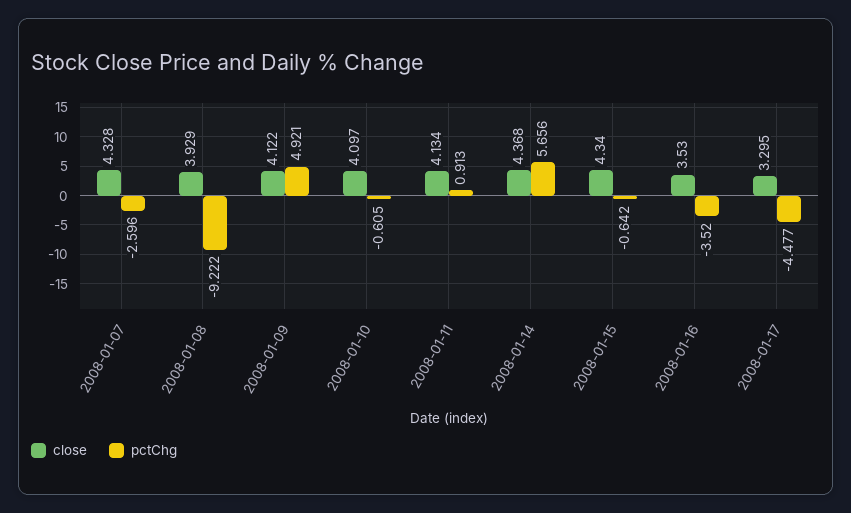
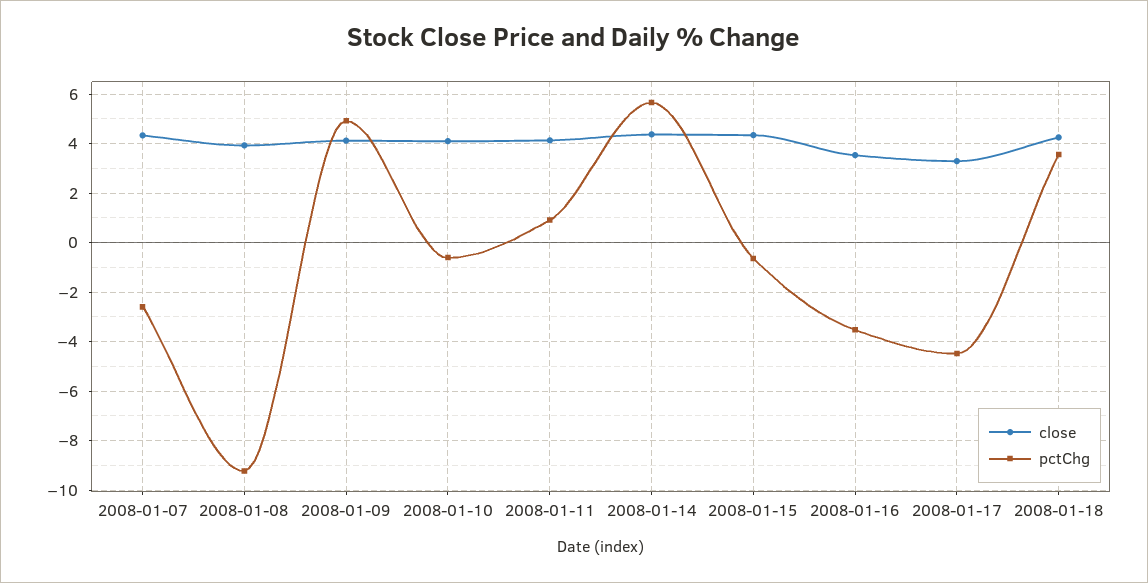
close, 2008-01-18: none -> 4.25
pctChg, 2008-01-18: none -> 3.5

